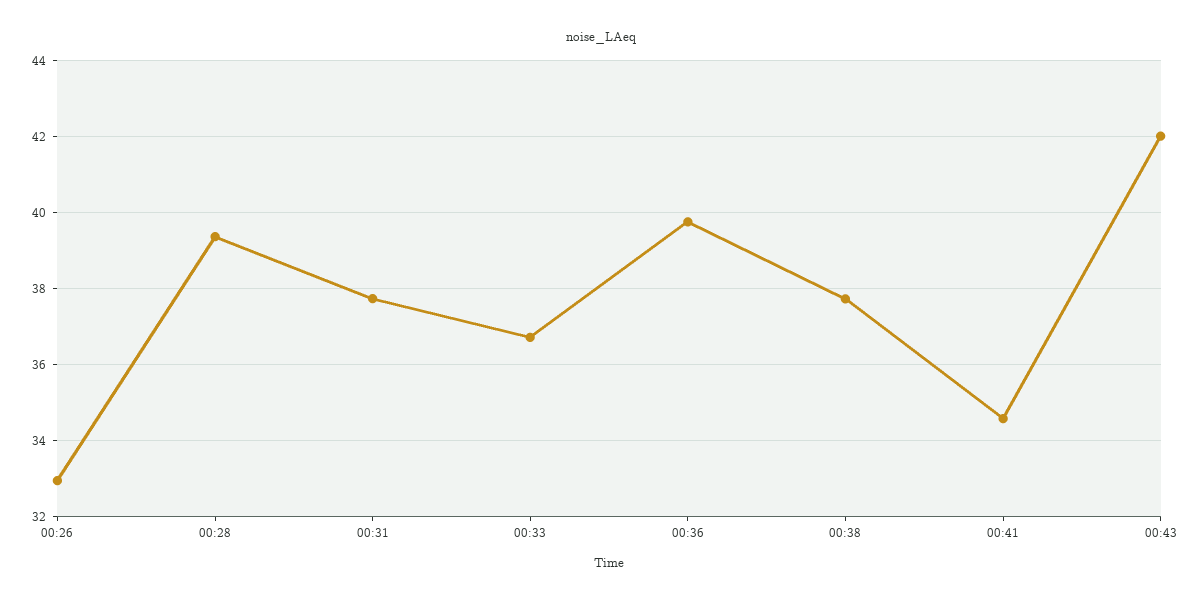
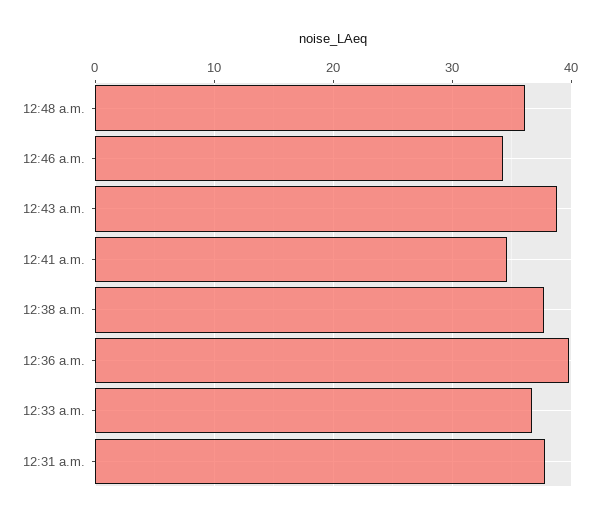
00:26: 33 -> none
00:28: 39.4 -> none
00:43: 42 -> 39
12:48 a.m.: none -> 36
12:46 a.m.: none -> 34

